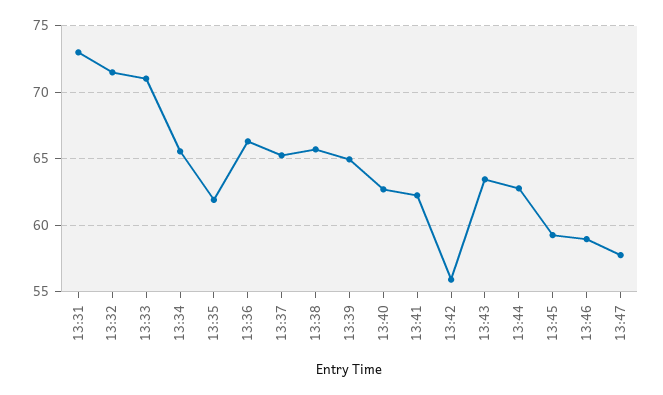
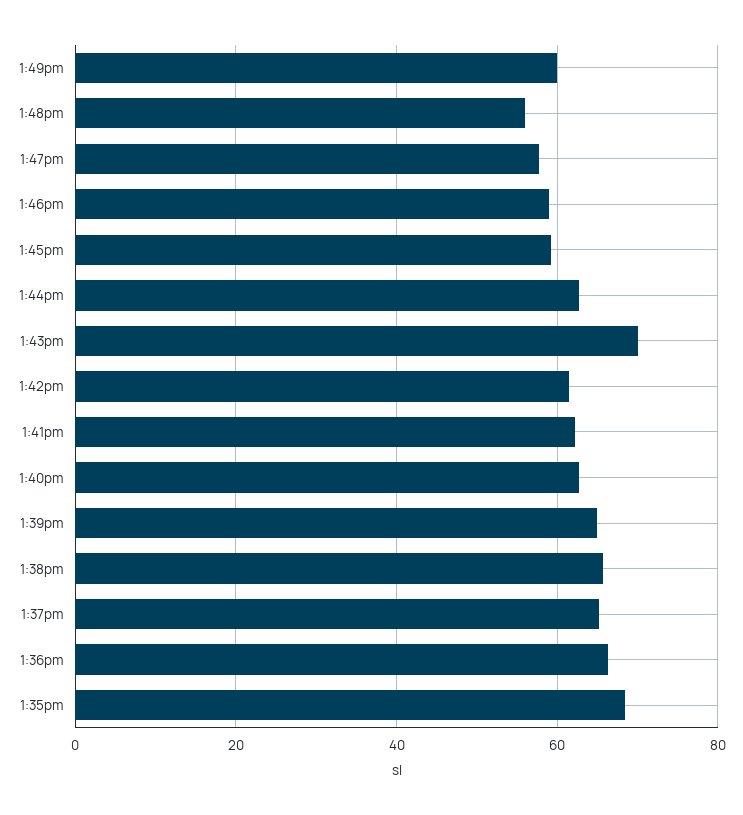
13:31: 73 -> none
13:32: 71.5 -> none
13:33: 71 -> none
13:34: 65.5 -> none
13:35: 62 -> 68
13:42: 56 -> 62
13:43: 63.5 -> 70
1:49pm: none -> 60
1:48pm: none -> 56

